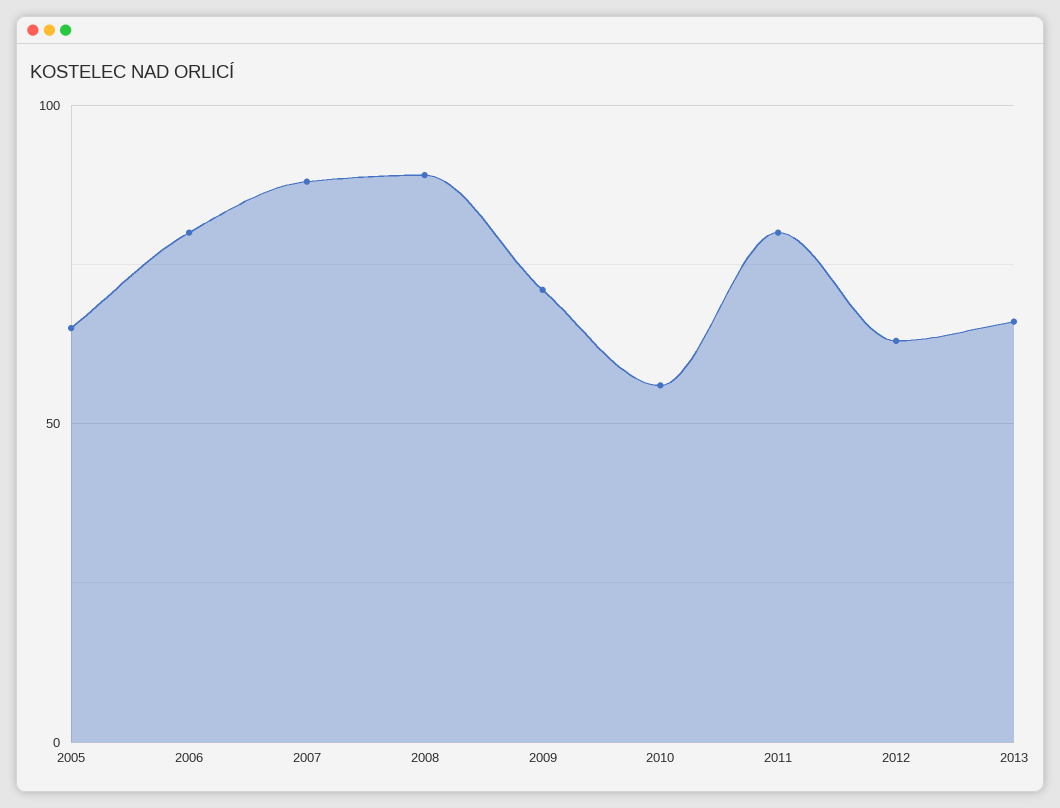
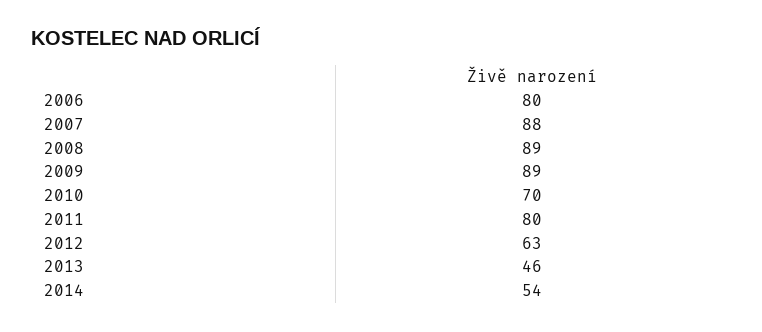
2005: 65 -> none
2009: 70 -> 89
2010: 55 -> 70
2013: 65 -> 46
2014: none -> 54

